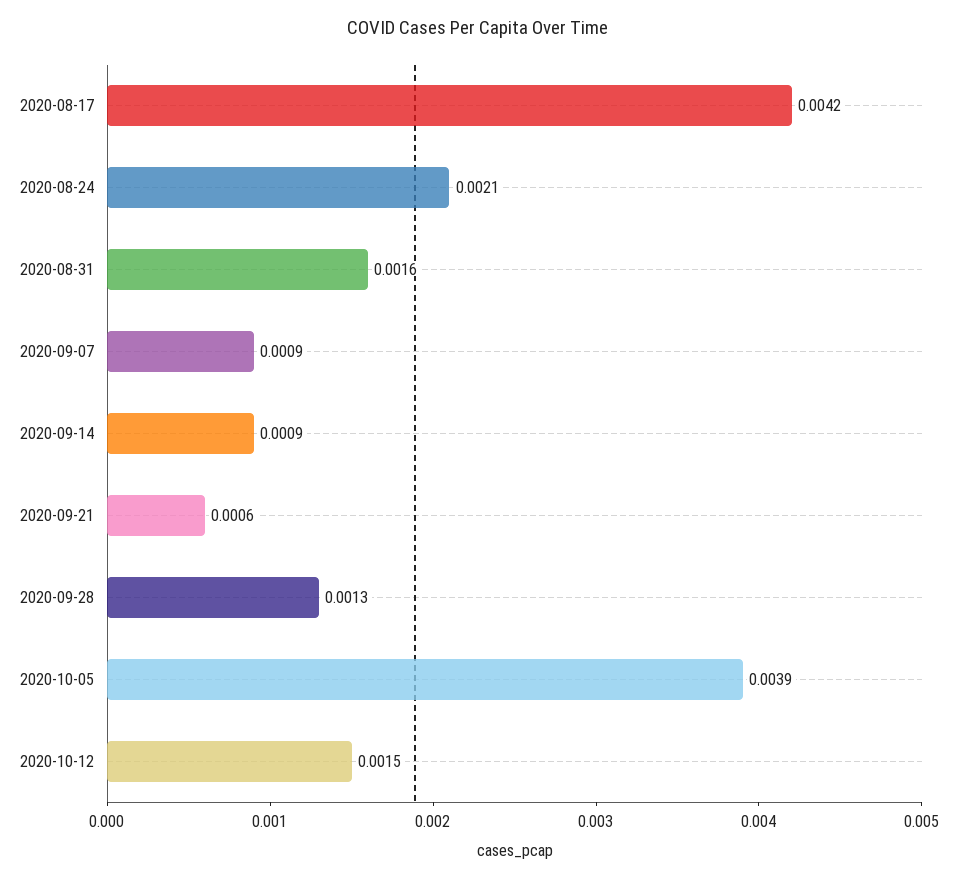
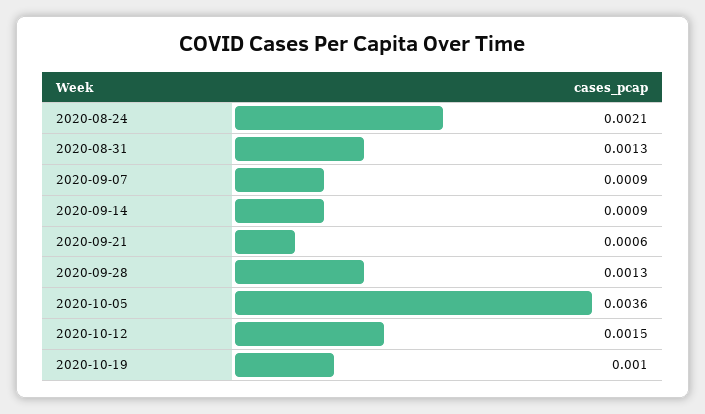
2020-08-17: 0.0042 -> none
2020-08-31: 0.0016 -> 0.0013
2020-10-05: 0.0039 -> 0.0036
2020-10-19: none -> 0.001

